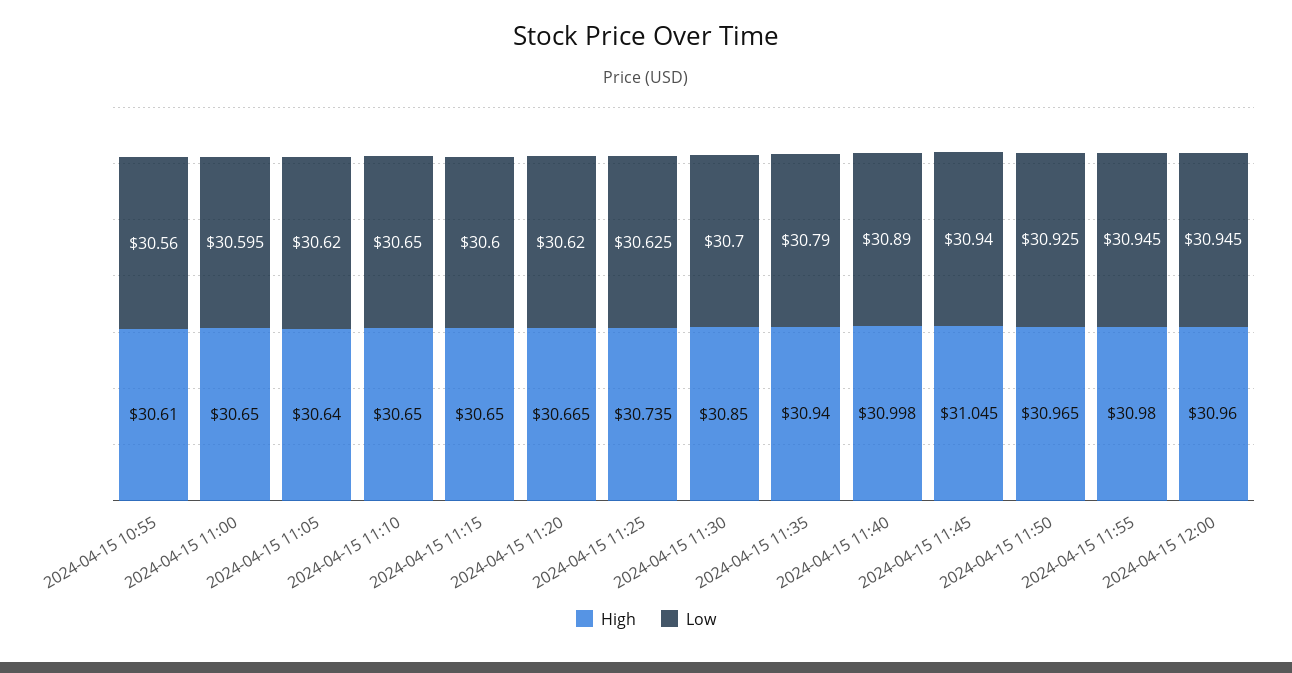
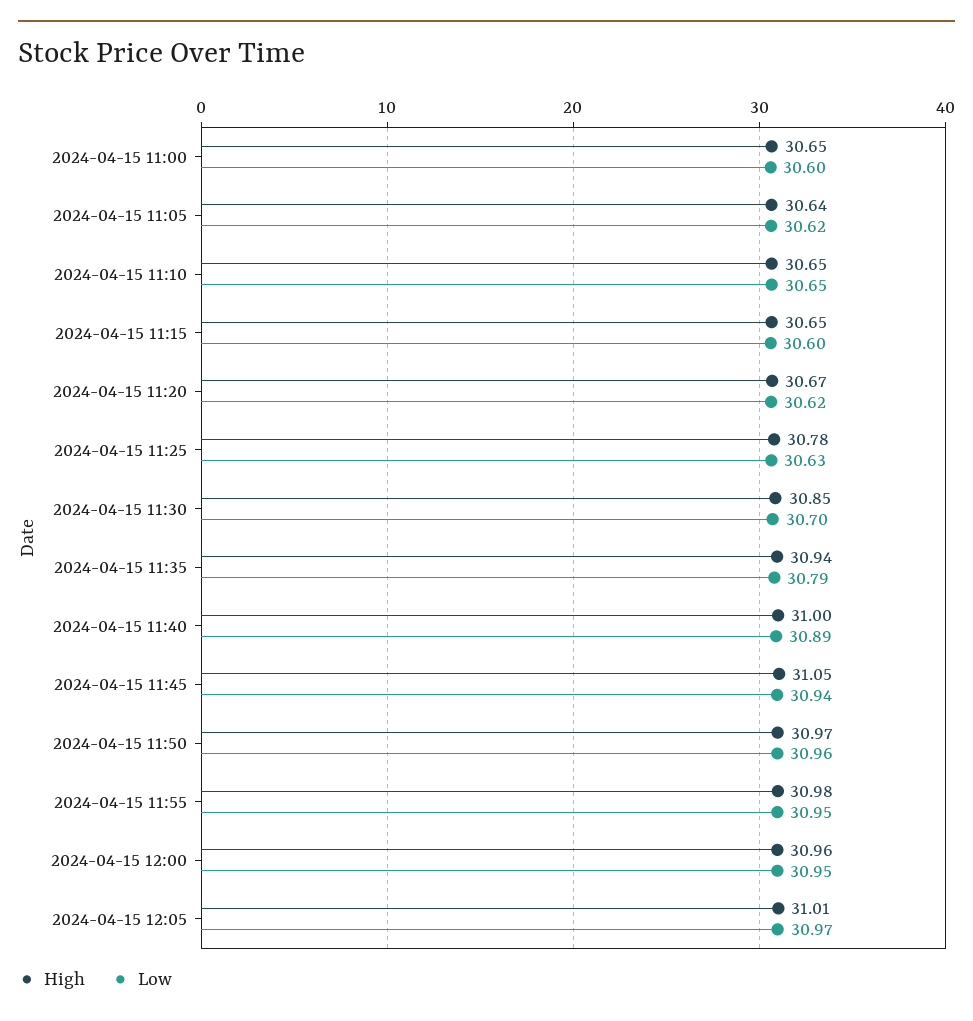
High, 2024-04-15 10:55: 30.61 -> none
Low, 2024-04-15 10:55: 30.56 -> none
High, 2024-04-15 11:25: 30.735 -> 30.78
Low, 2024-04-15 11:50: 30.925 -> 30.96
High, 2024-04-15 12:05: none -> 31.01
Low, 2024-04-15 12:05: none -> 30.97

